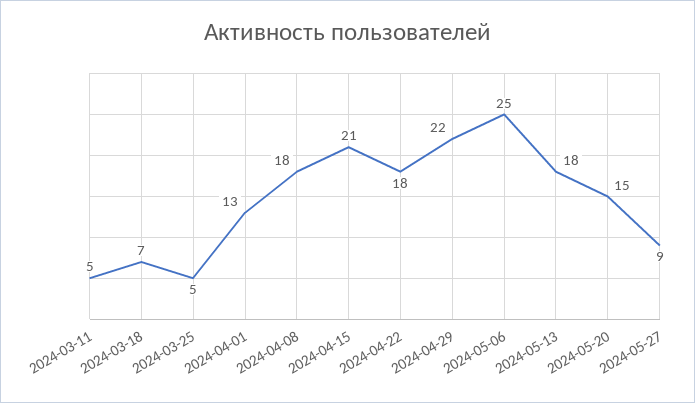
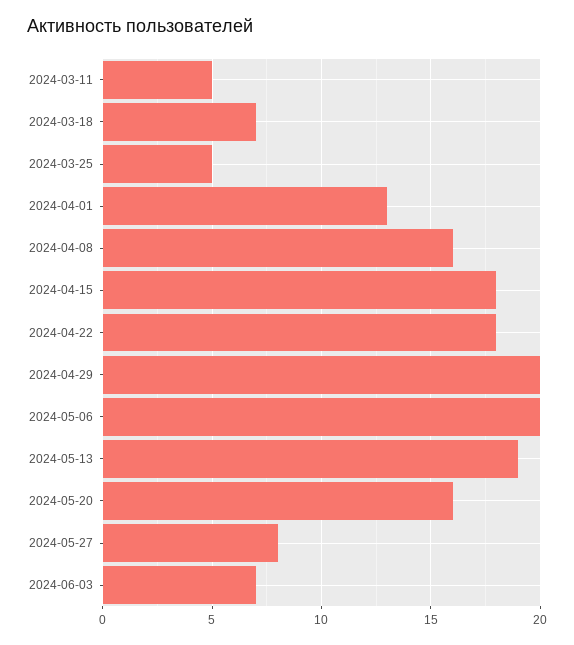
2024-04-08: 18 -> 16
2024-04-15: 21 -> 18
2024-04-29: 22 -> 20
2024-05-06: 25 -> 20
2024-05-13: 18 -> 19
2024-05-20: 15 -> 16
2024-05-27: 9 -> 8
2024-06-03: none -> 7

